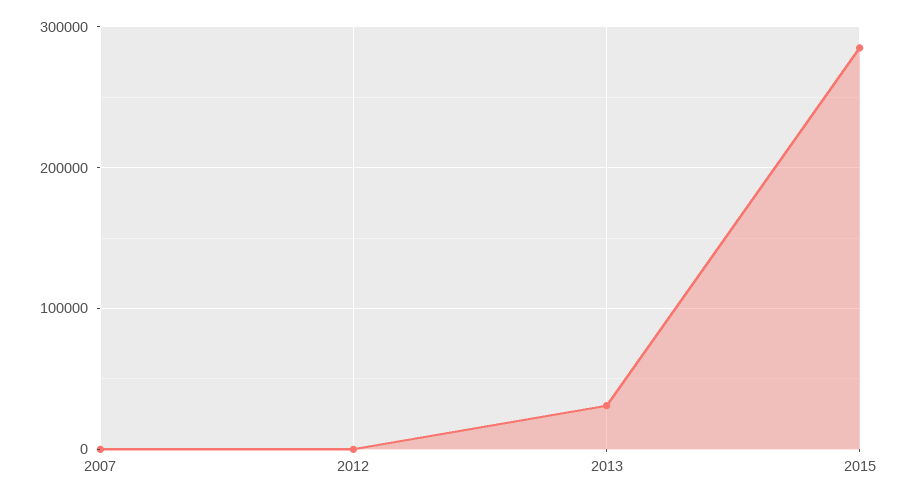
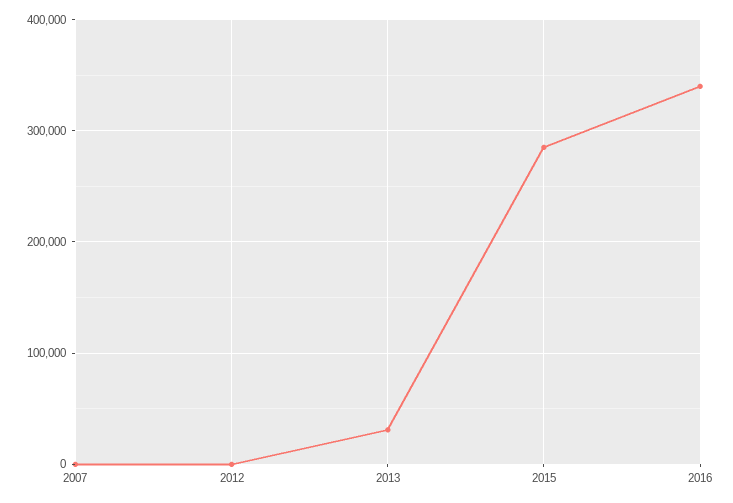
2016: none -> 340000

